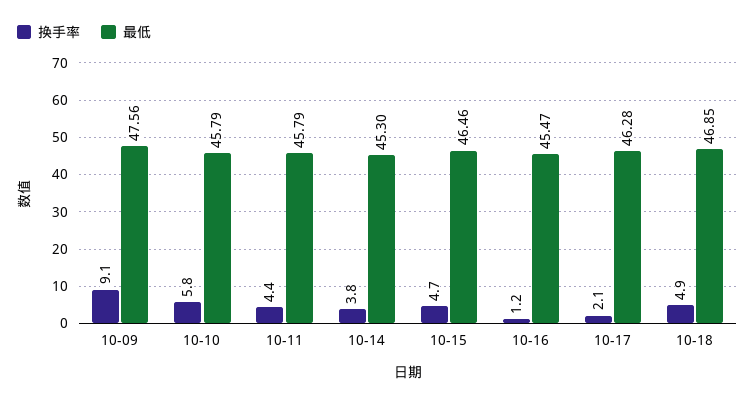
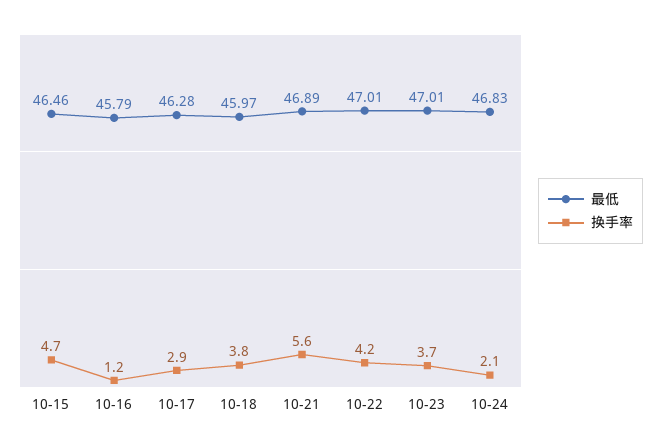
换手率, 10-09: 9.1 -> none
最低, 10-09: 47.56 -> none
换手率, 10-10: 5.8 -> none
最低, 10-10: 45.79 -> none
换手率, 10-11: 4.4 -> none
最低, 10-11: 45.79 -> none
换手率, 10-14: 3.8 -> none
最低, 10-14: 45.3 -> none
最低, 10-16: 45.47 -> 45.79
换手率, 10-17: 2.1 -> 2.9
换手率, 10-18: 4.9 -> 3.8
最低, 10-18: 46.85 -> 45.97
最低, 10-21: none -> 46.89
换手率, 10-21: none -> 5.6
最低, 10-22: none -> 47.01
换手率, 10-22: none -> 4.2
最低, 10-23: none -> 47.01
换手率, 10-23: none -> 3.7
最低, 10-24: none -> 46.83
换手率, 10-24: none -> 2.1

